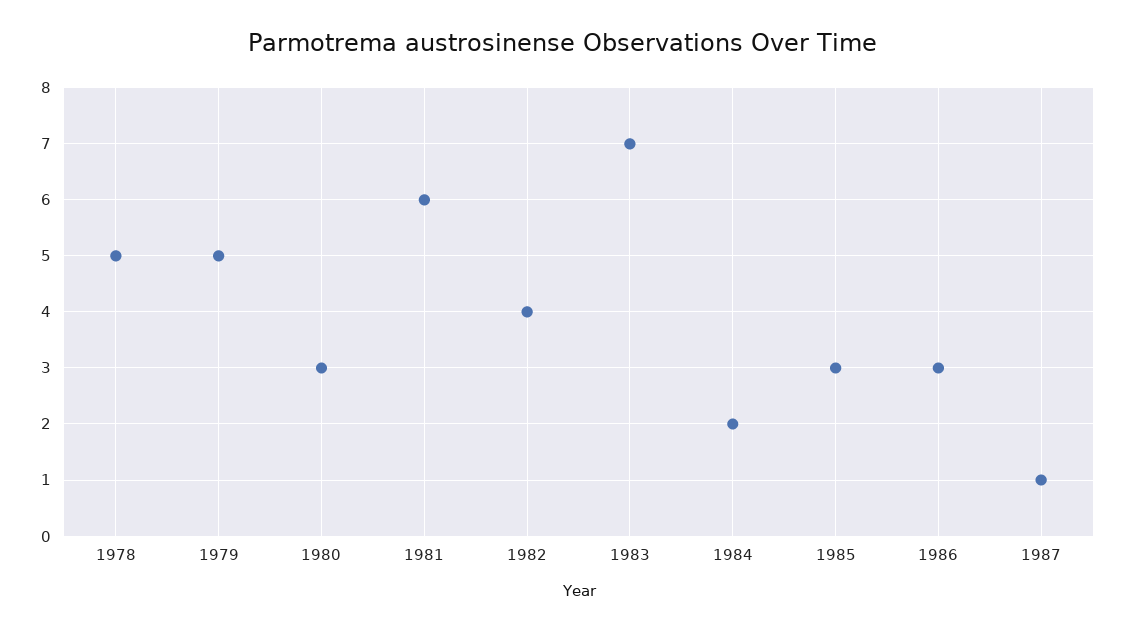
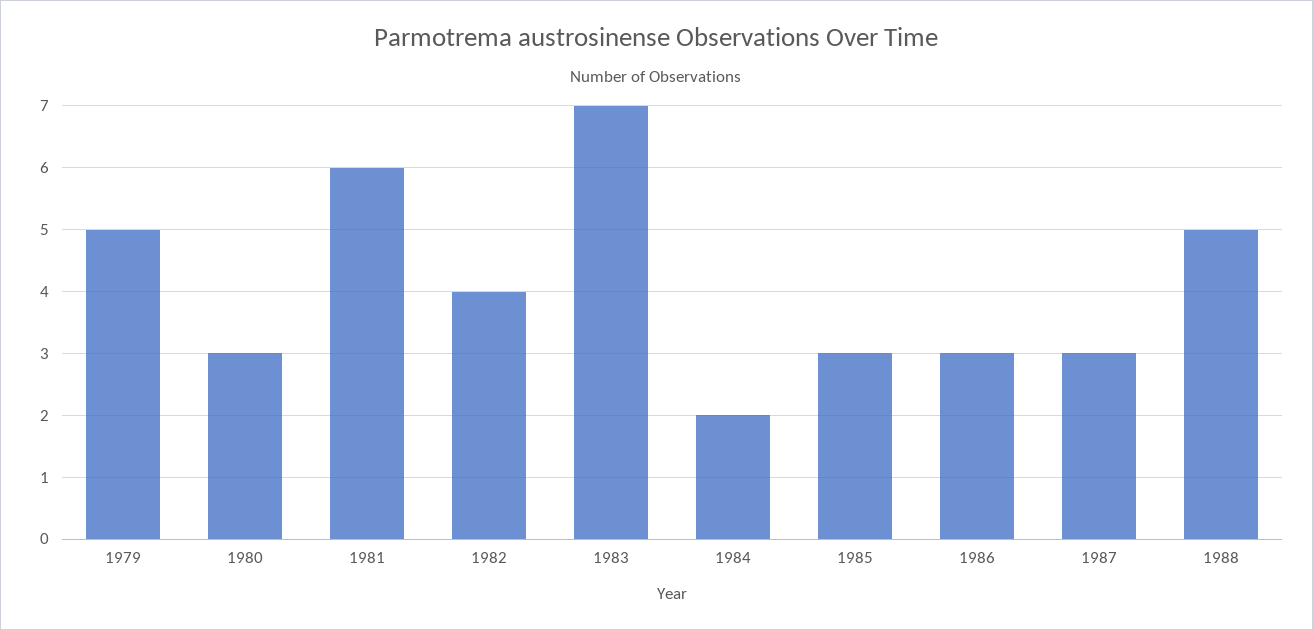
1978: 5 -> none
1987: 1 -> 3
1988: none -> 5

